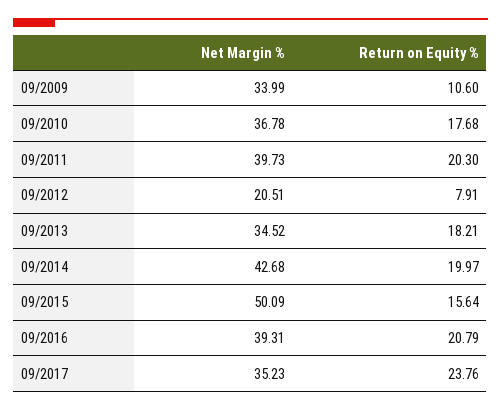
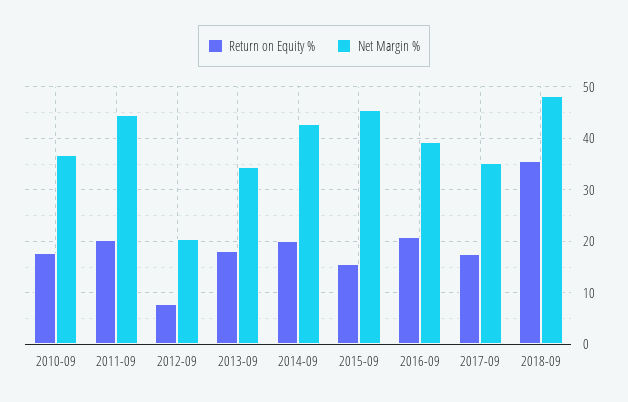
Net Margin %, 09/2009: 33.99 -> none
Return on Equity %, 09/2009: 10.6 -> none
Net Margin %, 09/2011: 39.73 -> 44
Net Margin %, 09/2015: 50.09 -> 46
Return on Equity %, 09/2017: 23.76 -> 18
Return on Equity %, 2018-09: none -> 36
Net Margin %, 2018-09: none -> 48

